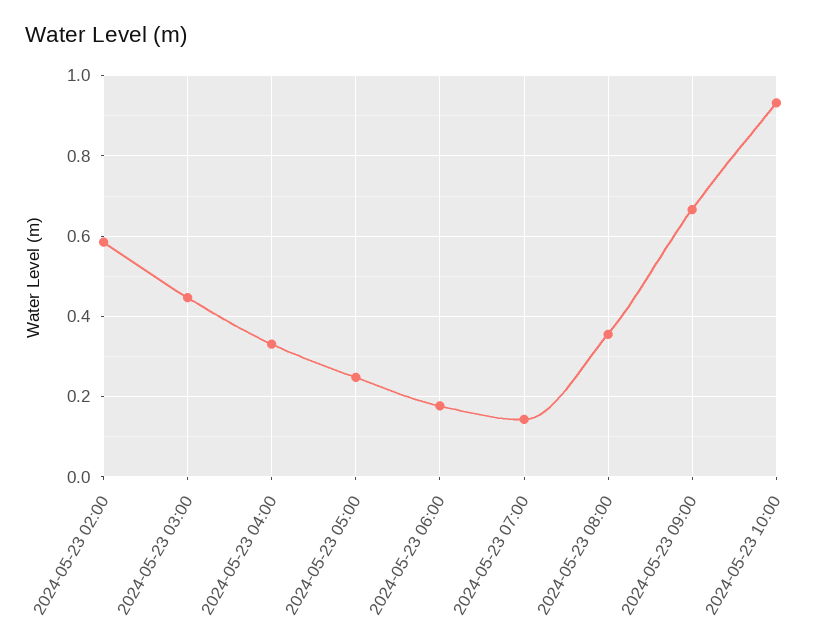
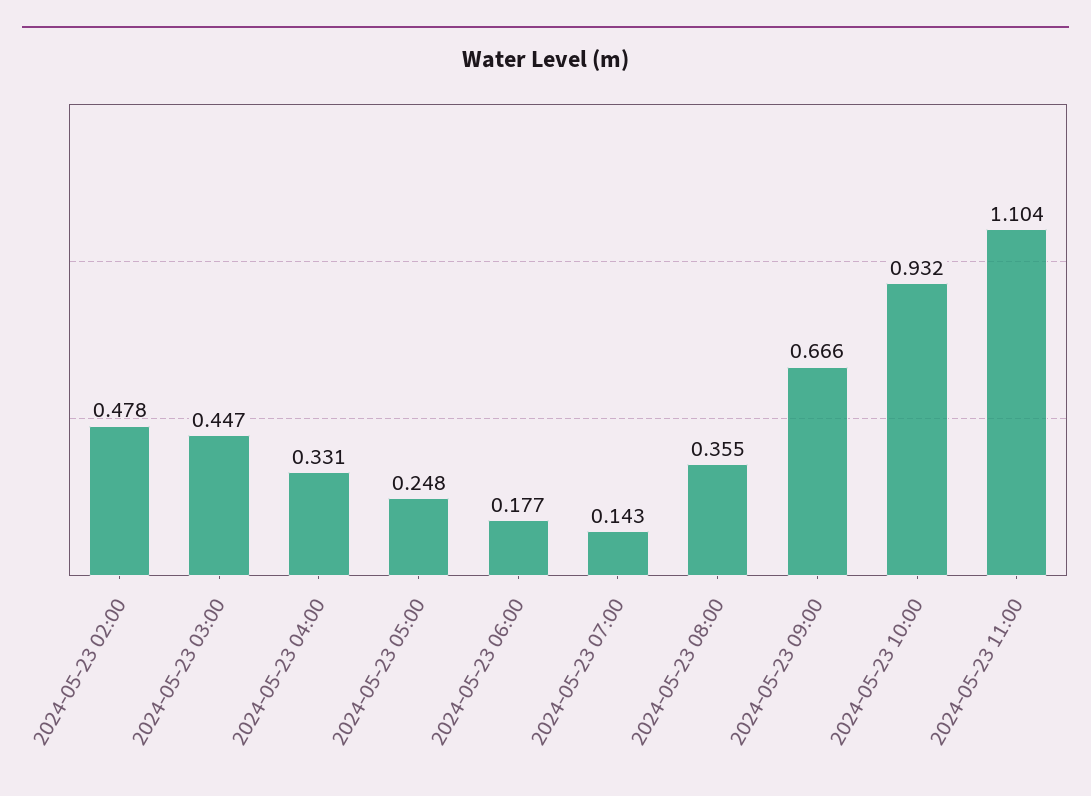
2024-05-23 02:00: 0.58 -> 0.478
2024-05-23 11:00: none -> 1.104

